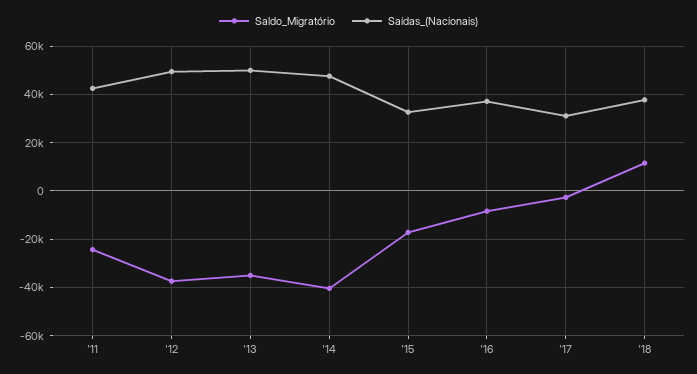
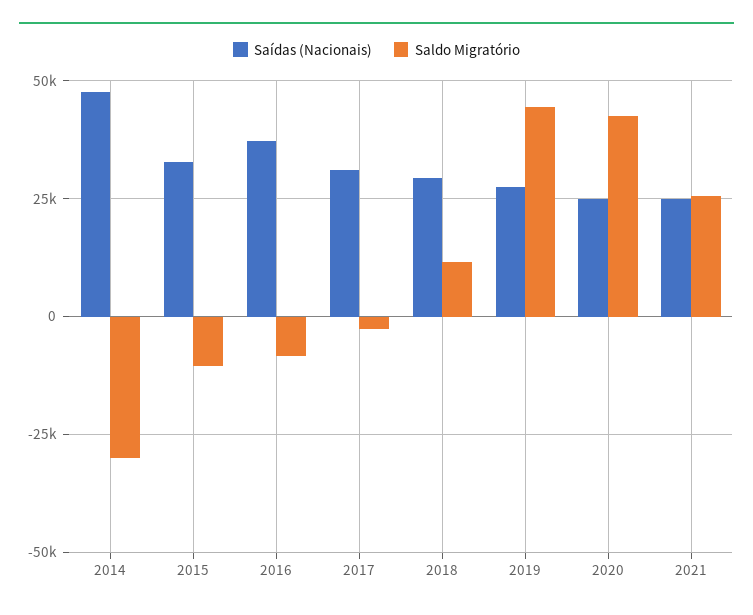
Saldo_Migratório, '11: -25000 -> none
Saídas_(Nacionais), '11: 42500 -> none
Saldo_Migratório, '12: -37500 -> none
Saídas_(Nacionais), '12: 50000 -> none
Saldo_Migratório, '13: -35000 -> none
Saídas_(Nacionais), '13: 50000 -> none
Saldo_Migratório, '14: -40000 -> -30000
Saldo_Migratório, '15: -17500 -> -10000
Saídas_(Nacionais), '18: 37500 -> 30000
Saídas_(Nacionais), 2019: none -> 27500
Saldo_Migratório, 2019: none -> 45000
Saídas_(Nacionais), 2020: none -> 25000
Saldo_Migratório, 2020: none -> 42500
Saídas_(Nacionais), 2021: none -> 25000
Saldo_Migratório, 2021: none -> 25000

